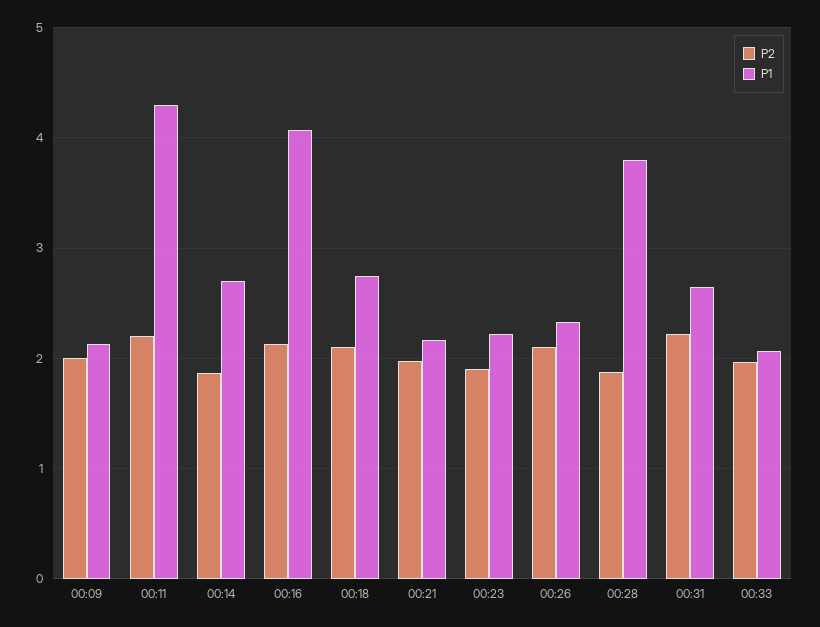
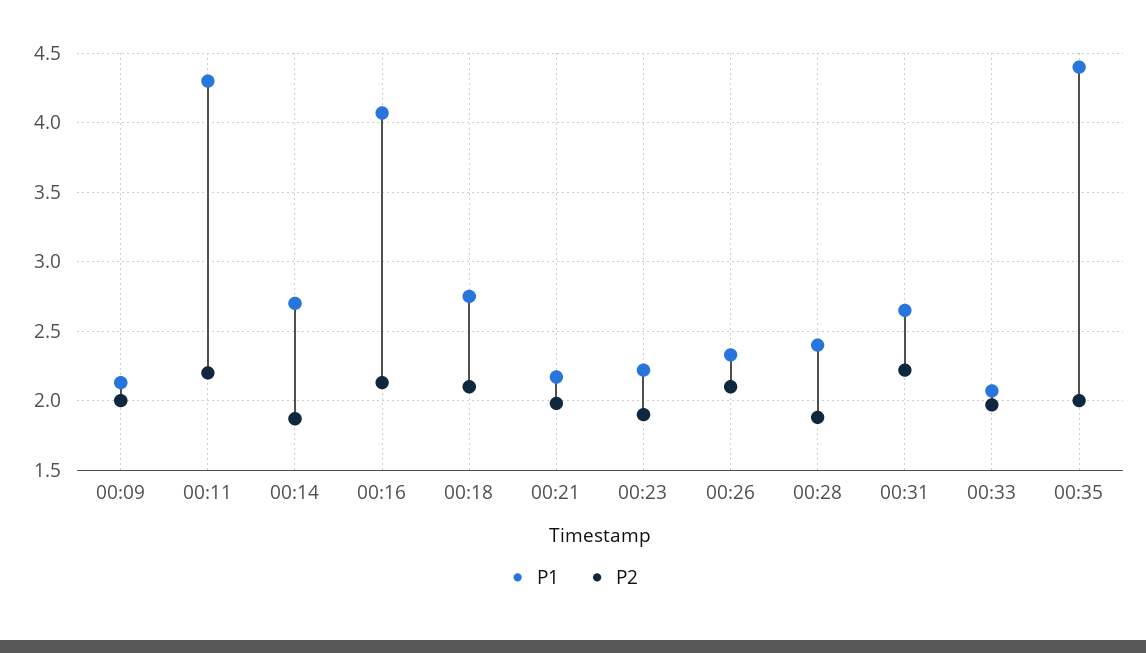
P1, 00:28: 3.8 -> 2.4
P1, 00:35: none -> 4.4
P2, 00:35: none -> 2

